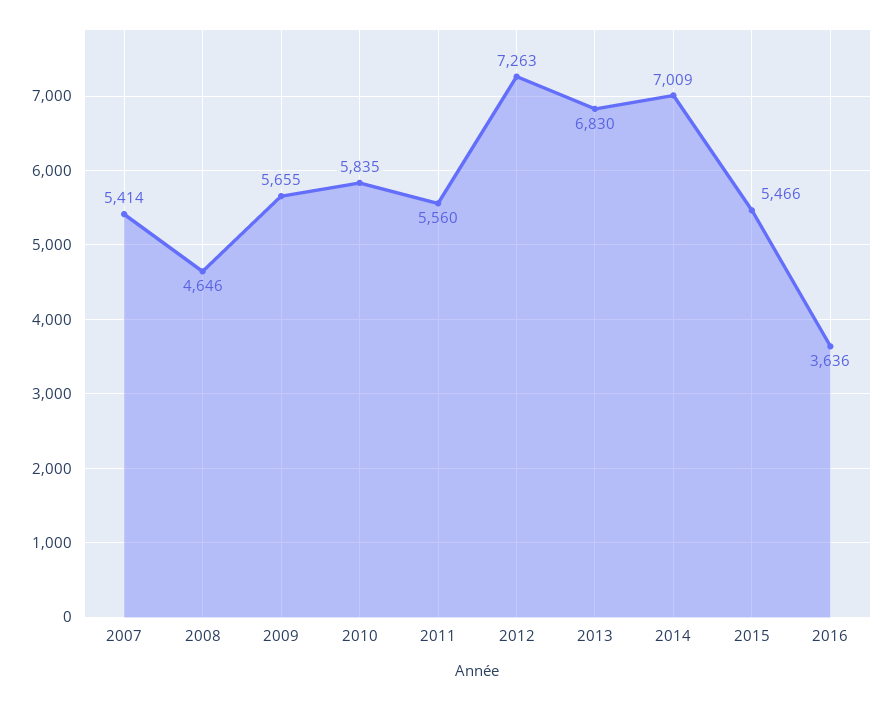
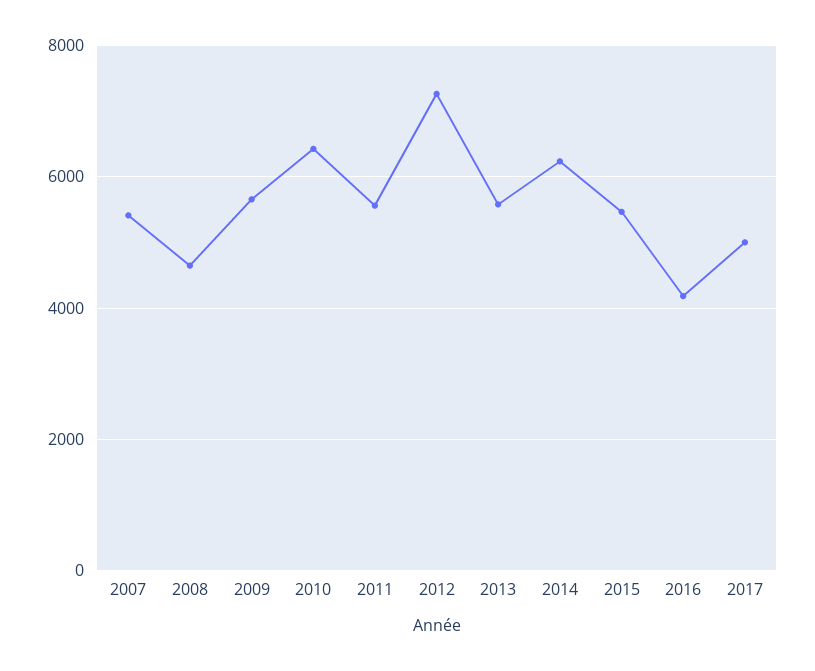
2010: 5835 -> 6400
2013: 6830 -> 5600
2014: 7009 -> 6200
2016: 3636 -> 4200
2017: none -> 5000

